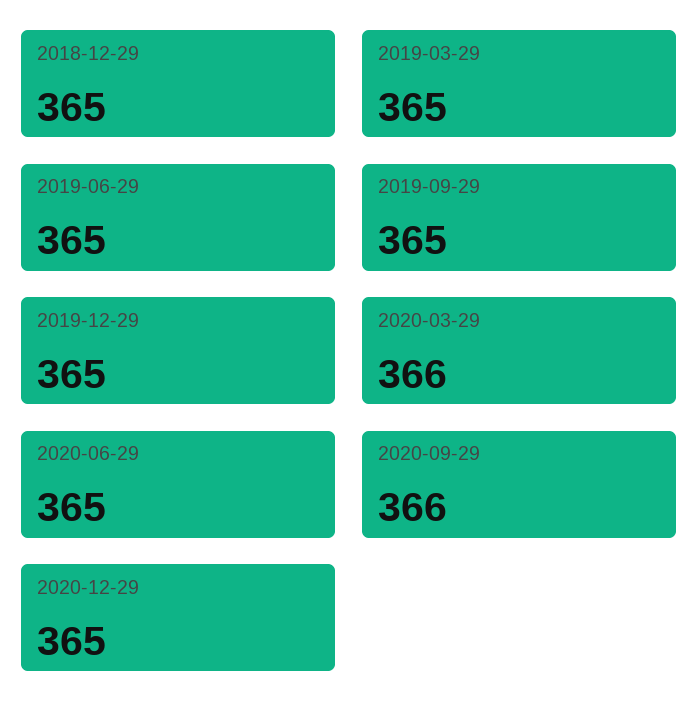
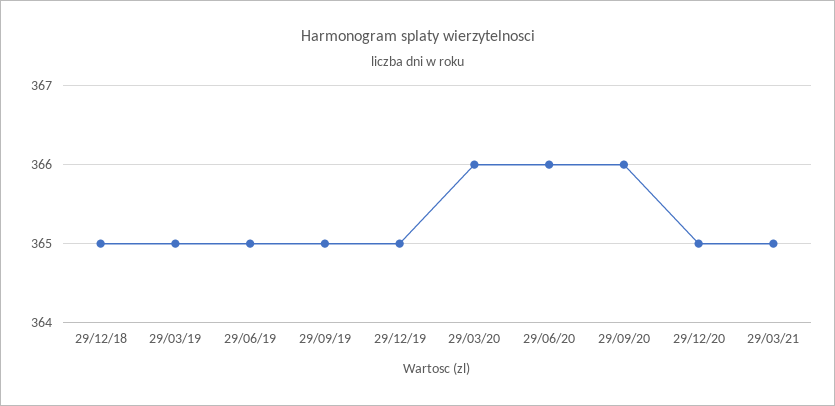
2020-06-29: 365 -> 366
29/03/21: none -> 365

